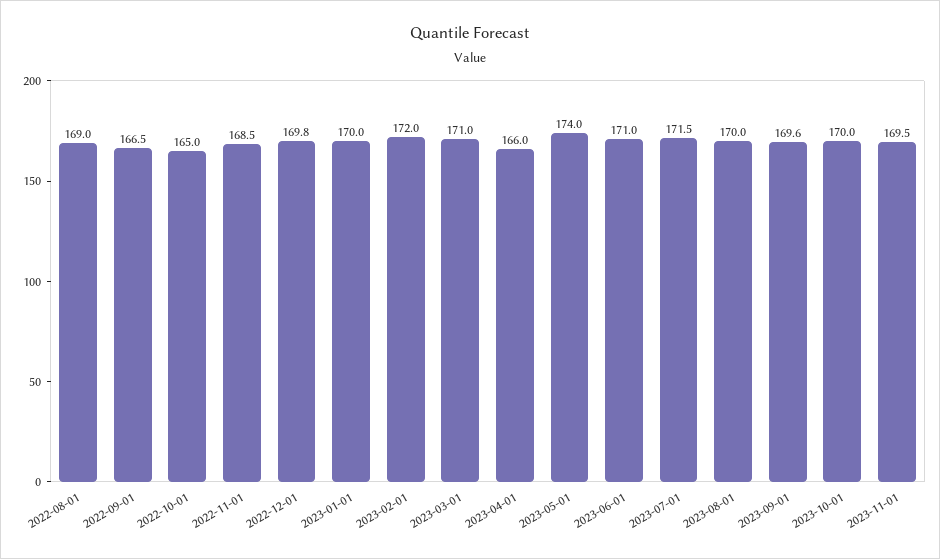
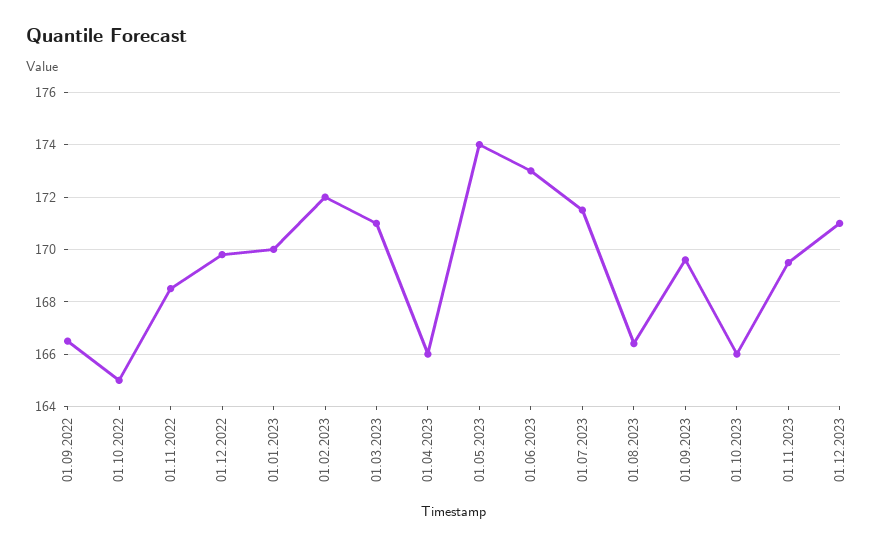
2022-08-01: 169 -> none
2023-06-01: 171 -> 173
2023-08-01: 170 -> 166.5
2023-10-01: 170 -> 166
01.12.2023: none -> 171

